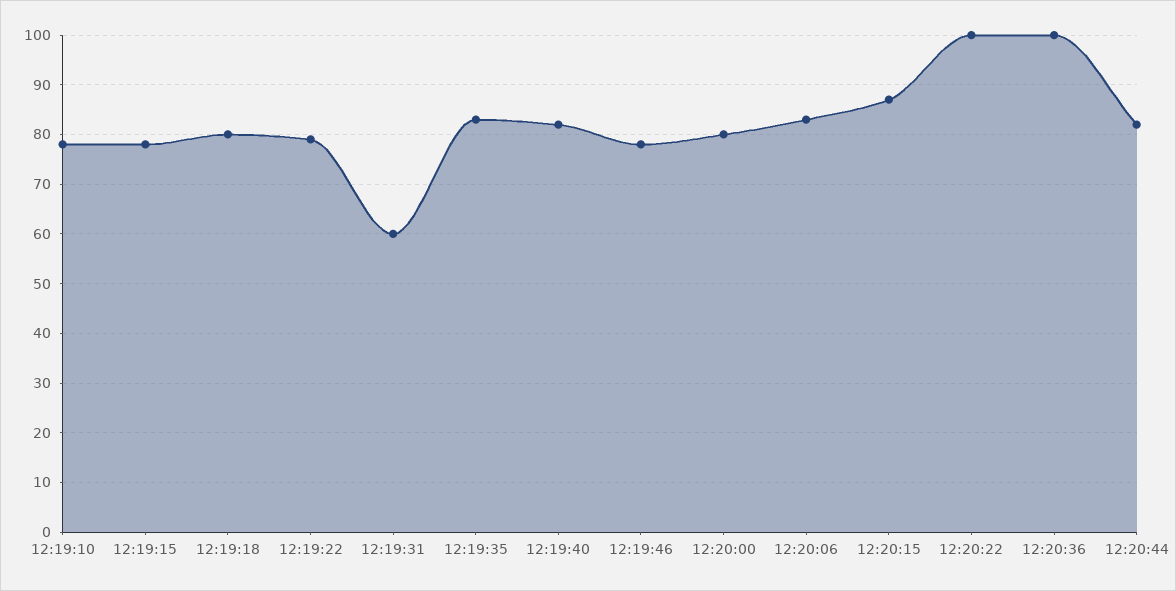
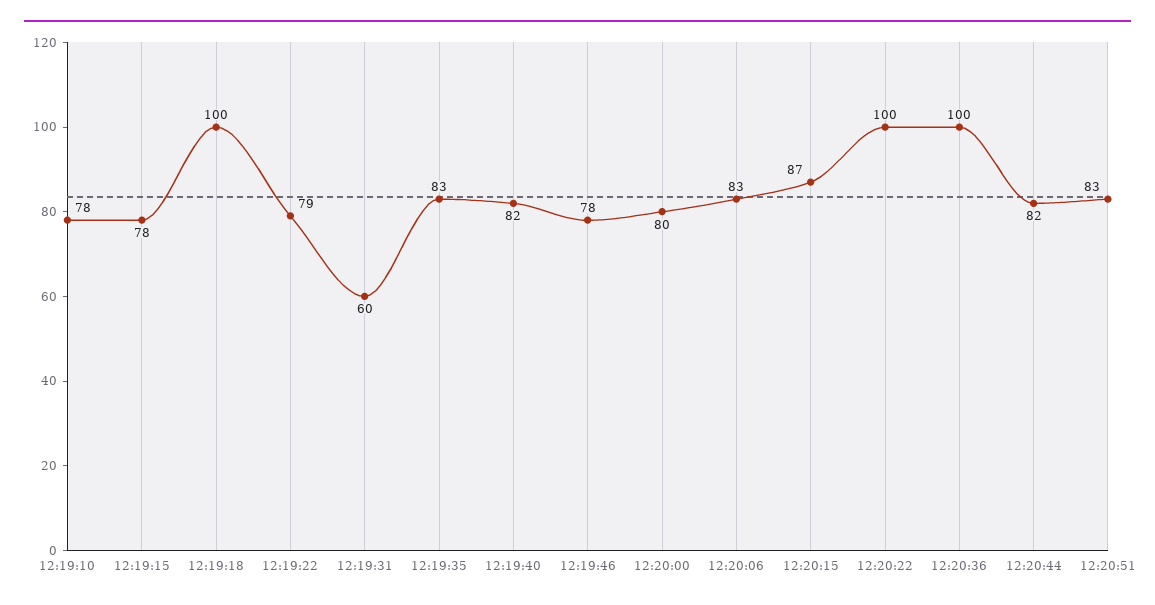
12:19:18: 80 -> 100
12:20:51: none -> 83

